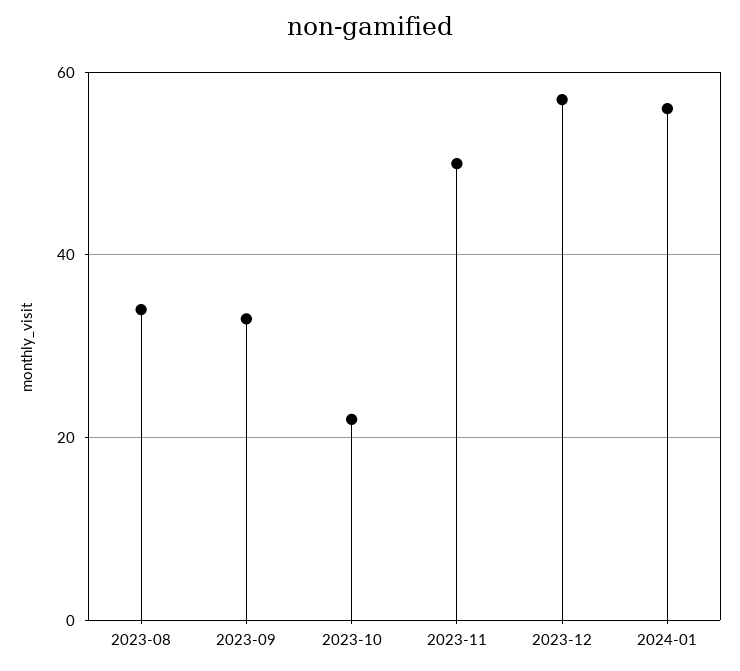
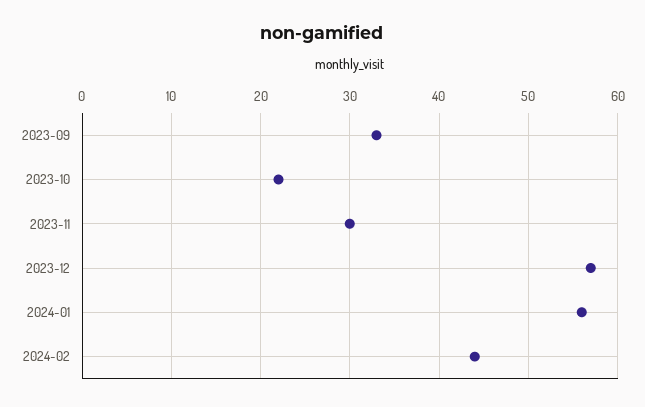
2023-08: 35 -> none
2023-11: 50 -> 30
2024-02: none -> 44

